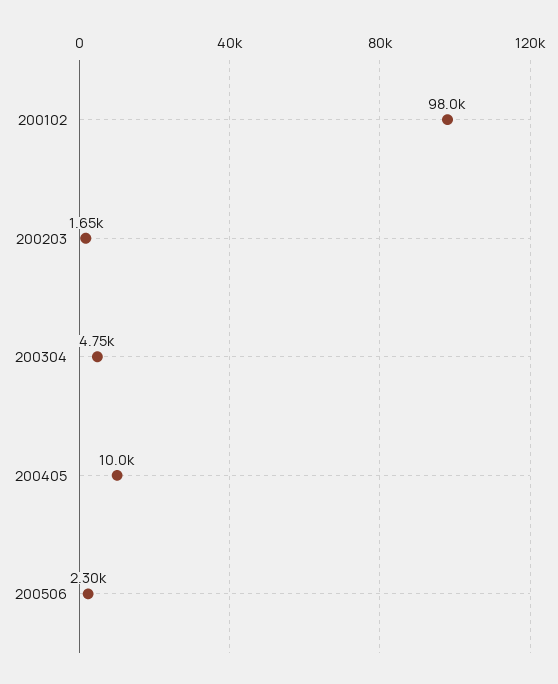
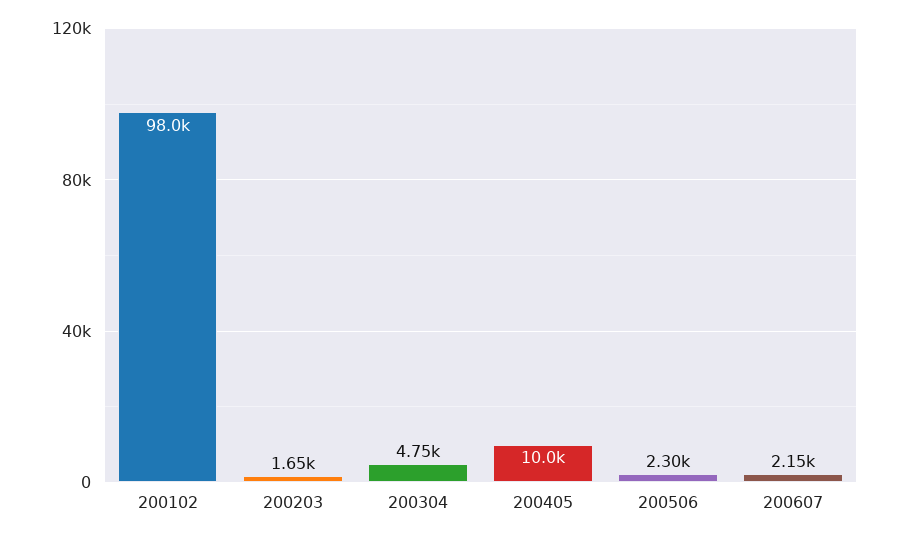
200607: none -> 2150

